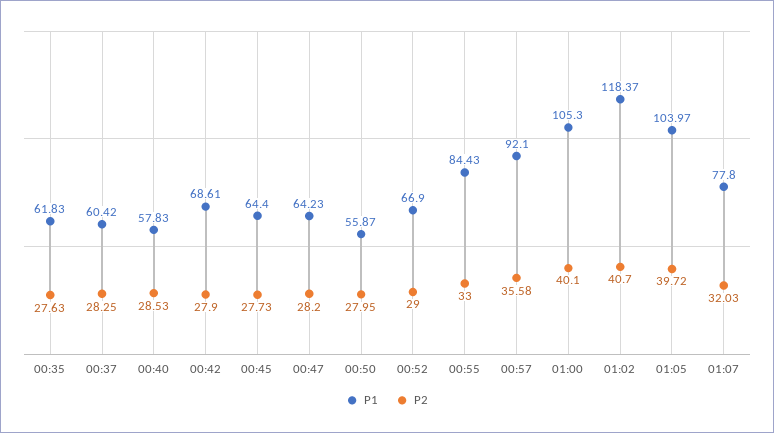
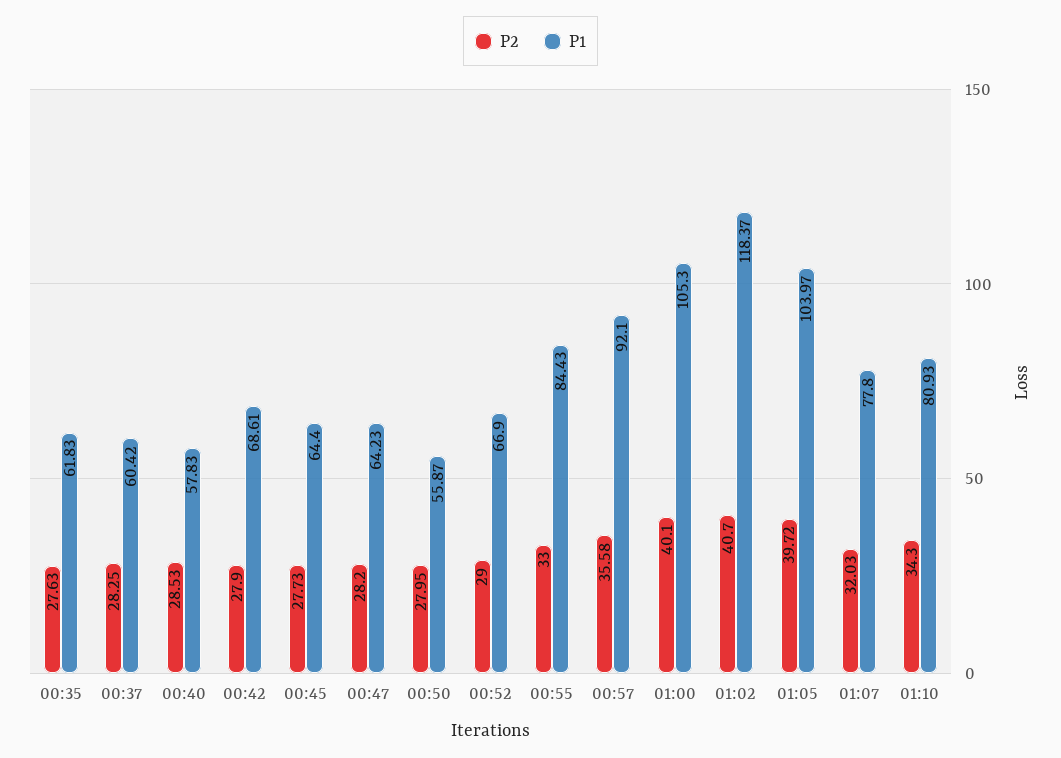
P2, 01:10: none -> 34.3
P1, 01:10: none -> 80.93

